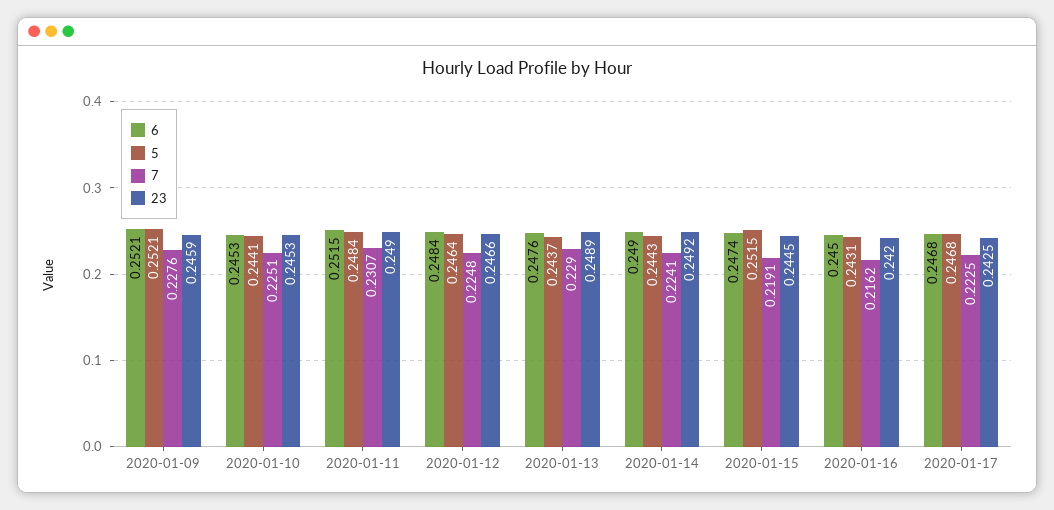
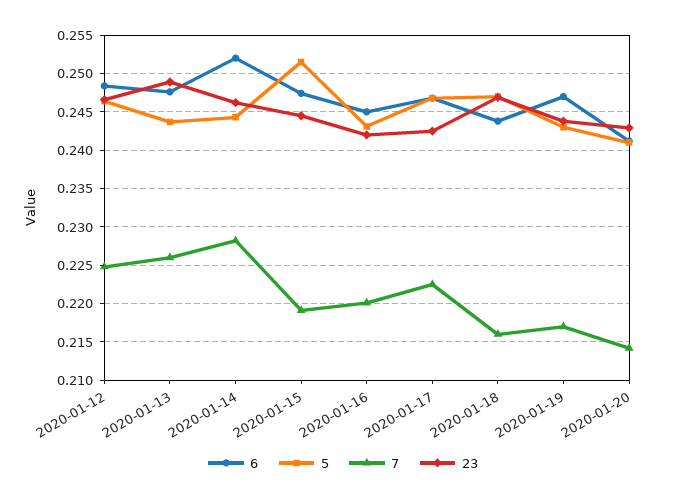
6, 2020-01-09: 0.2521 -> none
5, 2020-01-09: 0.2521 -> none
7, 2020-01-09: 0.2276 -> none
23, 2020-01-09: 0.2459 -> none
6, 2020-01-10: 0.2453 -> none
5, 2020-01-10: 0.2441 -> none
7, 2020-01-10: 0.2251 -> none
23, 2020-01-10: 0.2453 -> none
6, 2020-01-11: 0.2515 -> none
5, 2020-01-11: 0.2484 -> none
7, 2020-01-11: 0.2307 -> none
23, 2020-01-11: 0.249 -> none
7, 2020-01-13: 0.229 -> 0.226
6, 2020-01-14: 0.249 -> 0.252
7, 2020-01-14: 0.2241 -> 0.228
23, 2020-01-14: 0.2492 -> 0.246
7, 2020-01-16: 0.2162 -> 0.22
6, 2020-01-18: none -> 0.244
5, 2020-01-18: none -> 0.247
7, 2020-01-18: none -> 0.216
23, 2020-01-18: none -> 0.247
6, 2020-01-19: none -> 0.247
5, 2020-01-19: none -> 0.243
7, 2020-01-19: none -> 0.217
23, 2020-01-19: none -> 0.244
6, 2020-01-20: none -> 0.241
5, 2020-01-20: none -> 0.241
7, 2020-01-20: none -> 0.214
23, 2020-01-20: none -> 0.243

